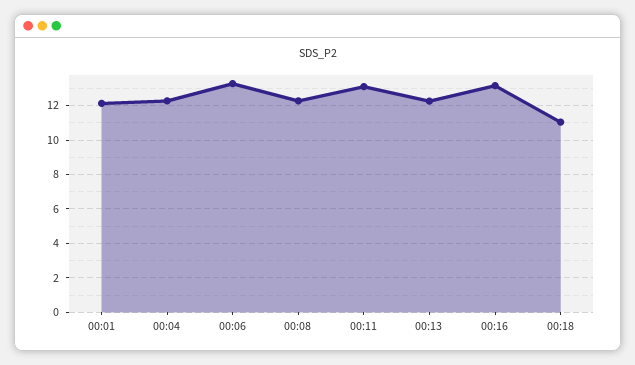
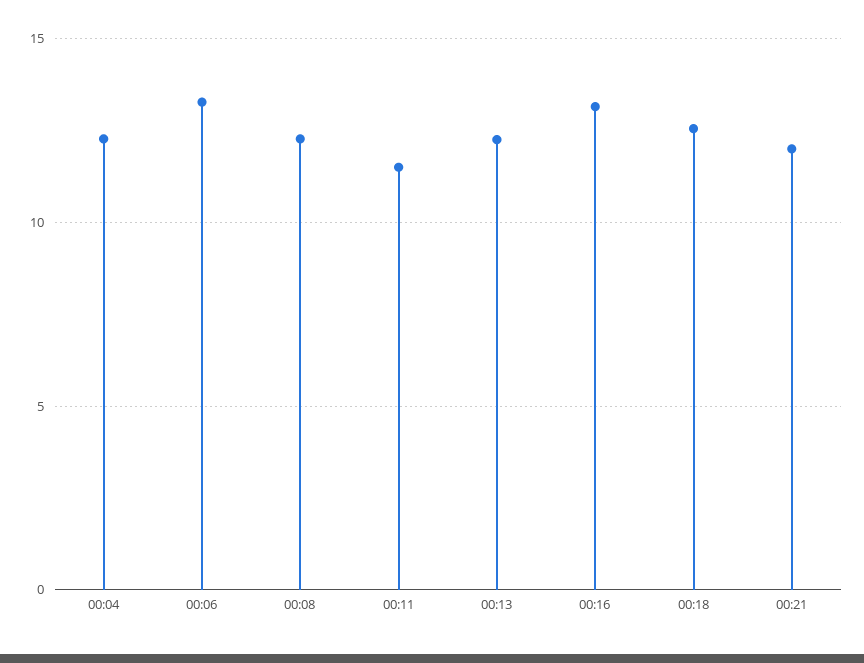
00:01: 12 -> none
00:11: 13 -> 11.5
00:18: 11 -> 12.5
00:21: none -> 12

